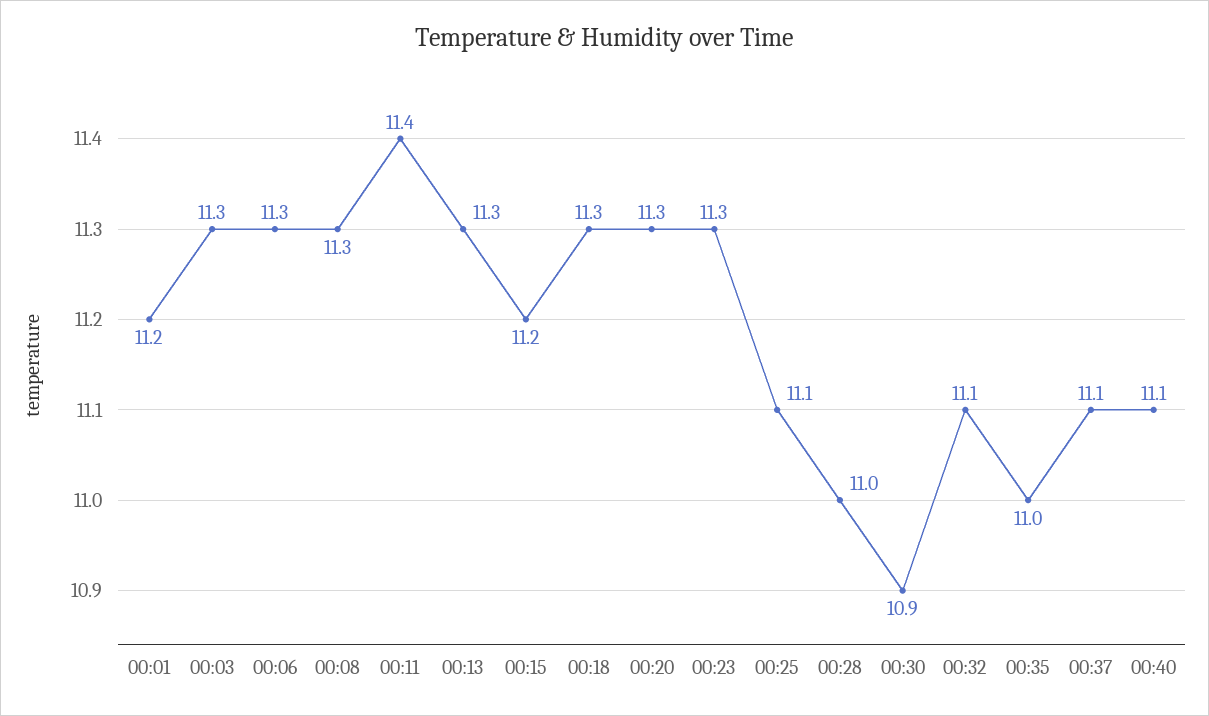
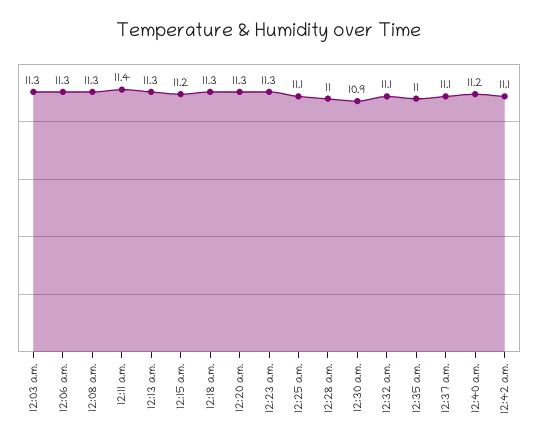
00:01: 11.2 -> none
00:40: 11.1 -> 11.2
12:42 a.m.: none -> 11.1

